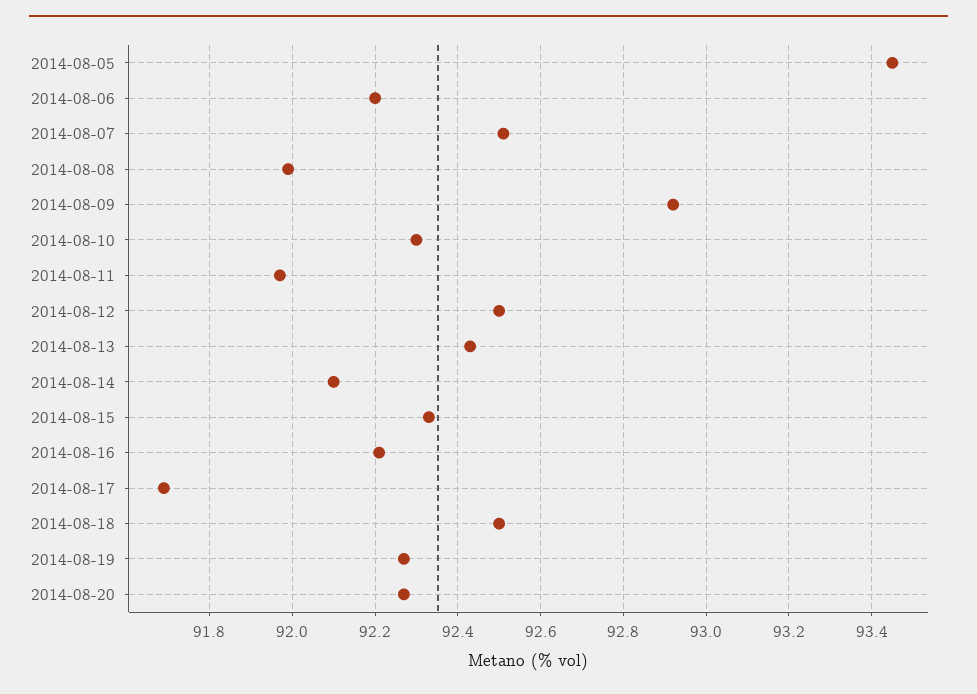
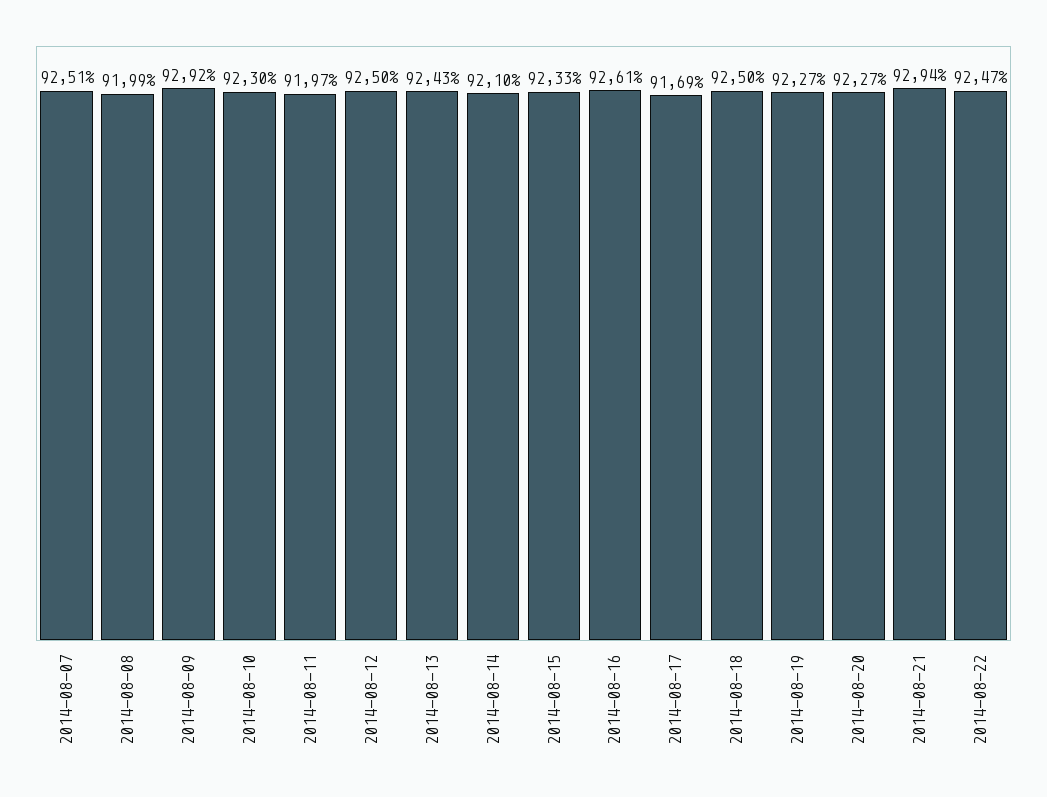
2014-08-05: 93.45 -> none
2014-08-06: 92.2 -> none
2014-08-16: 92.2 -> 92.61
2014-08-21: none -> 92.94
2014-08-22: none -> 92.47

